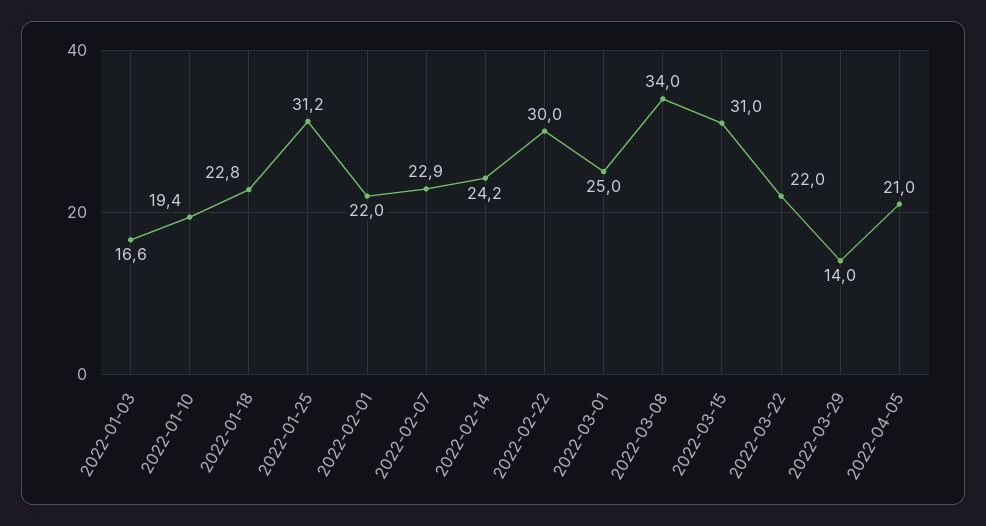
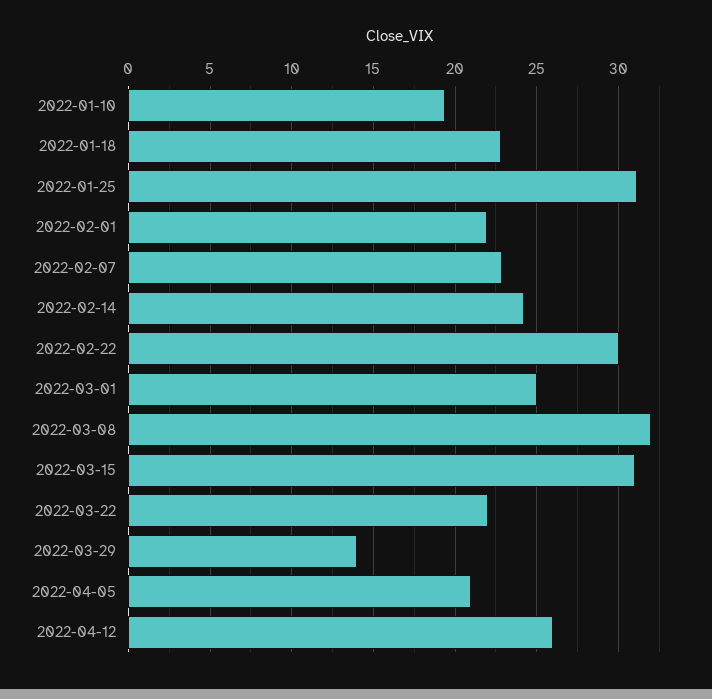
2022-01-03: 16.6 -> none
2022-03-08: 34 -> 32
2022-04-12: none -> 26

